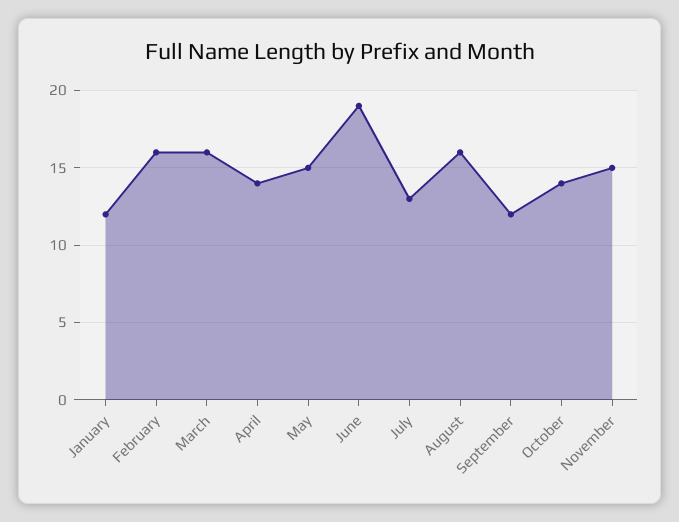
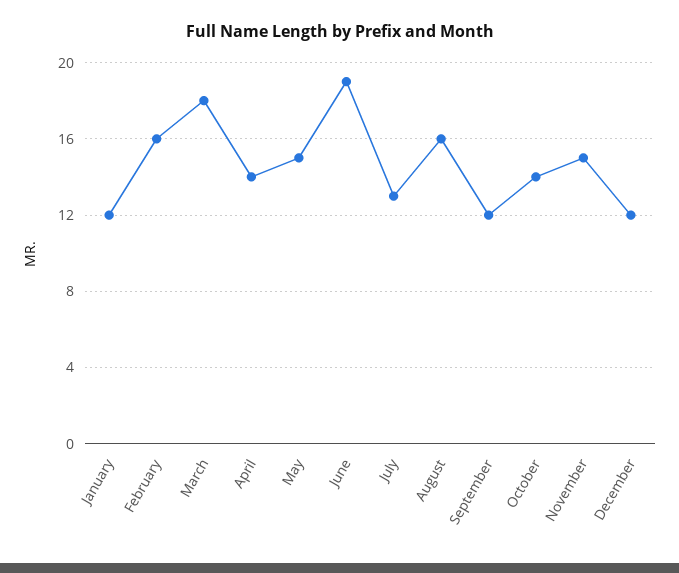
March: 16 -> 18
December: none -> 12

